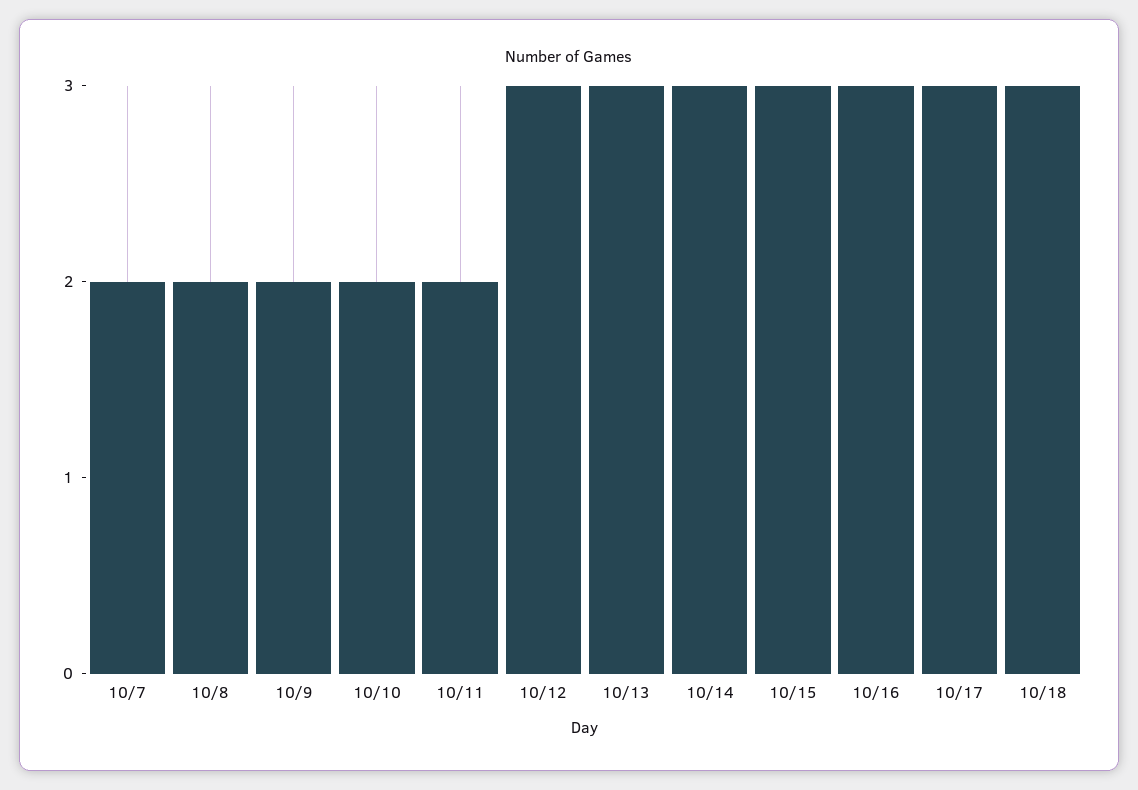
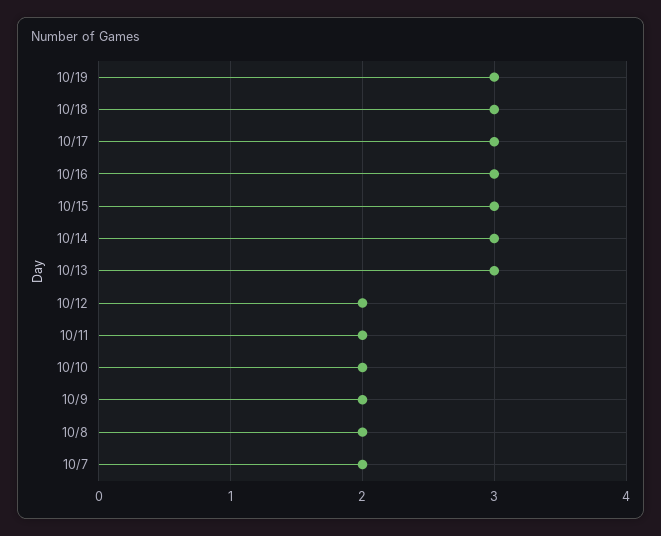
10/12: 3 -> 2
10/19: none -> 3

